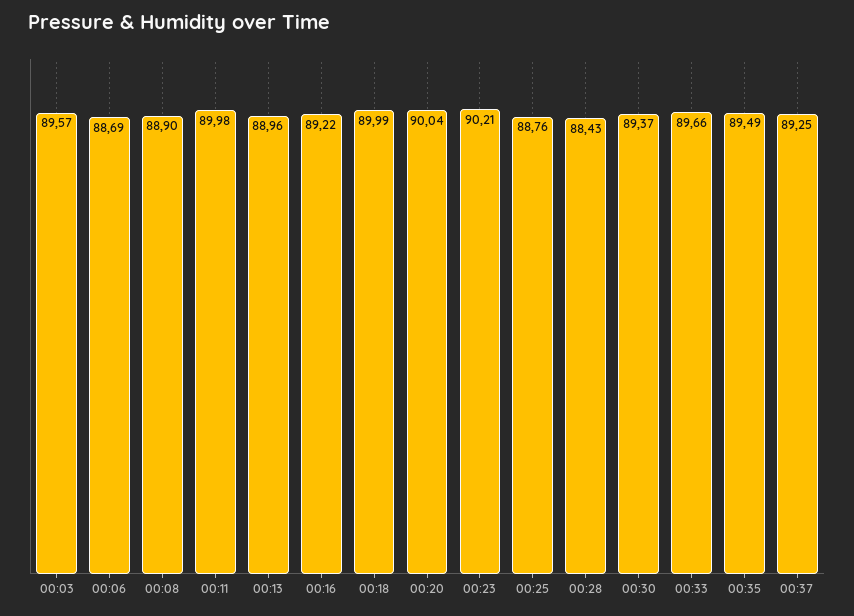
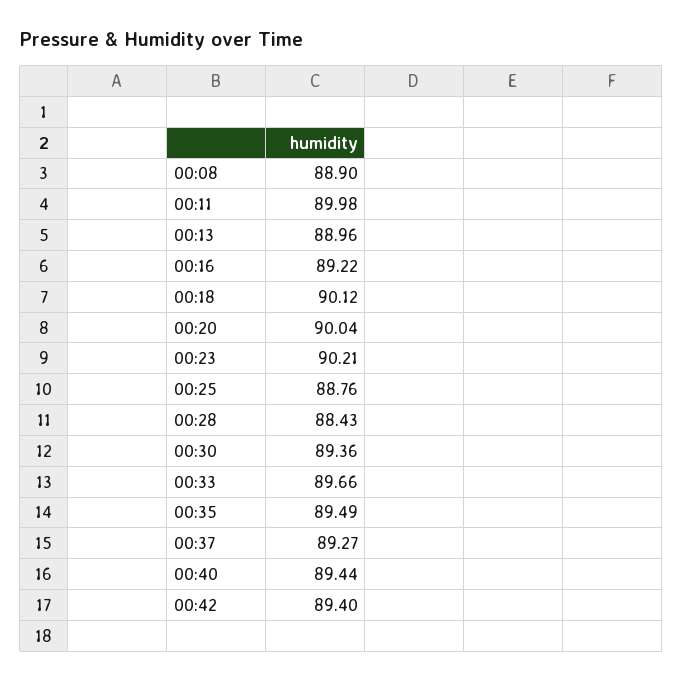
00:03: 89.57 -> none
00:06: 88.69 -> none
00:18: 89.99 -> 90.12
00:30: 89.37 -> 89.36
00:37: 89.25 -> 89.27
00:40: none -> 89.44
00:42: none -> 89.4

